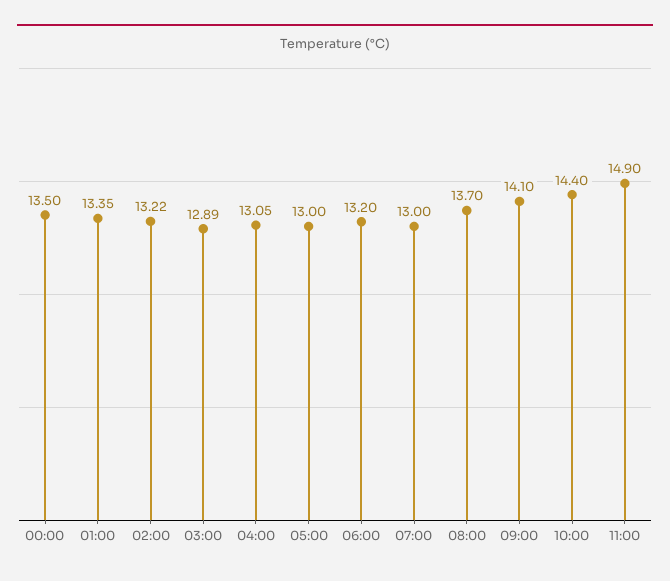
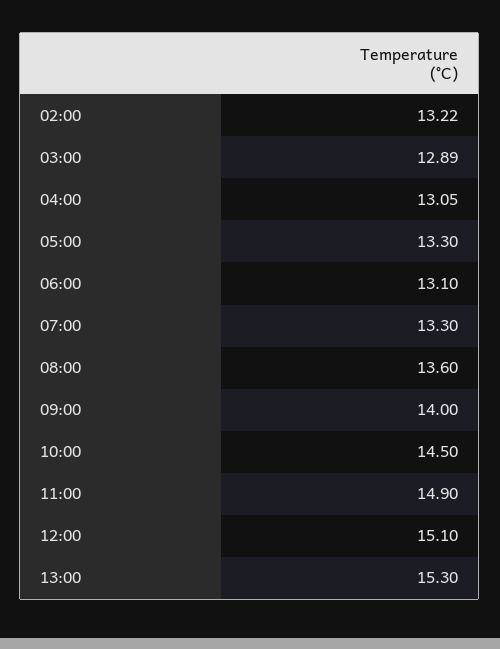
00:00: 13.5 -> none
01:00: 13.35 -> none
05:00: 13 -> 13.3
06:00: 13.2 -> 13.1
07:00: 13 -> 13.3
08:00: 13.7 -> 13.6
09:00: 14.1 -> 14
10:00: 14.4 -> 14.5
12:00: none -> 15.1
13:00: none -> 15.3

